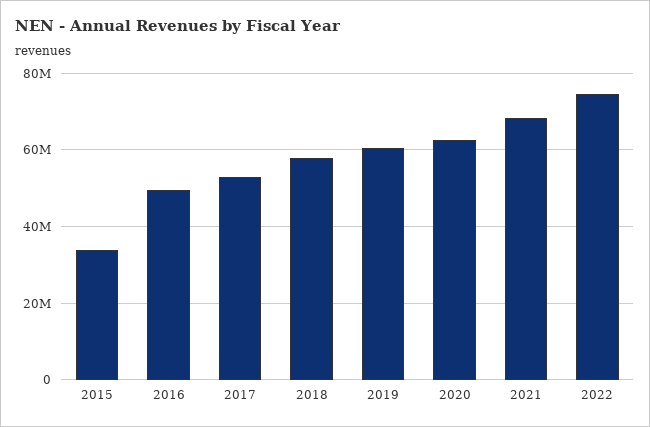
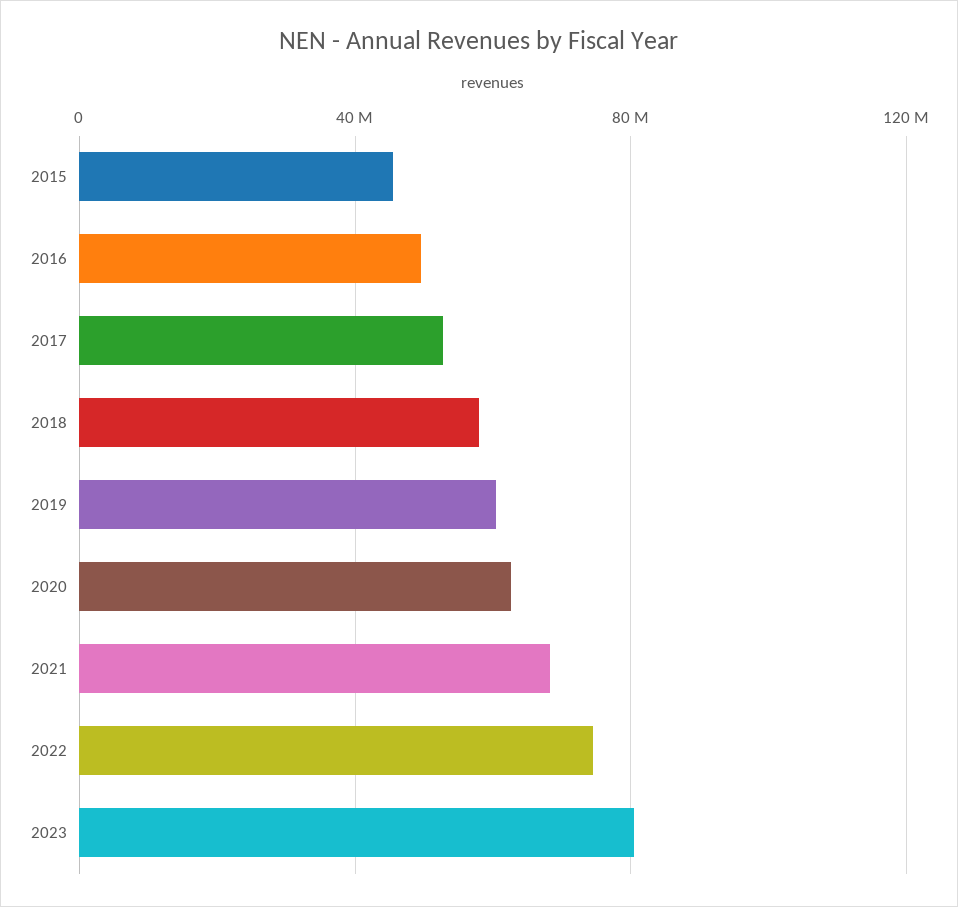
2015: 34000000 -> 45000000
2023: none -> 80000000

